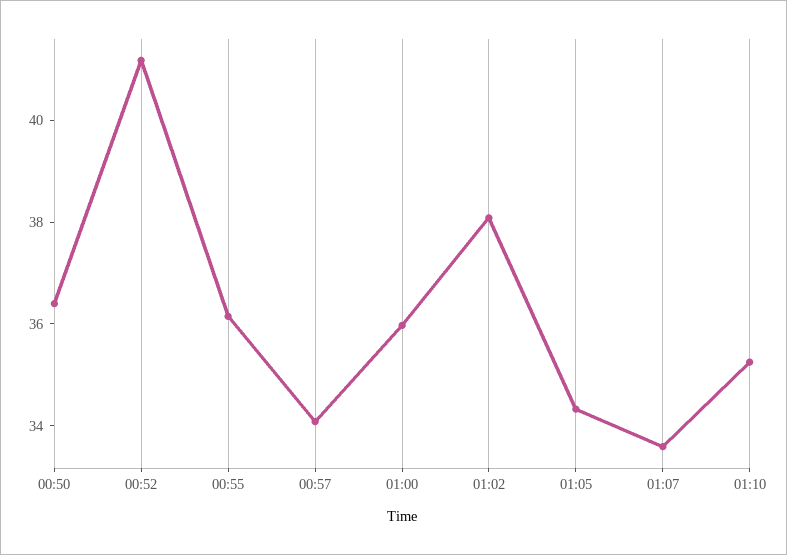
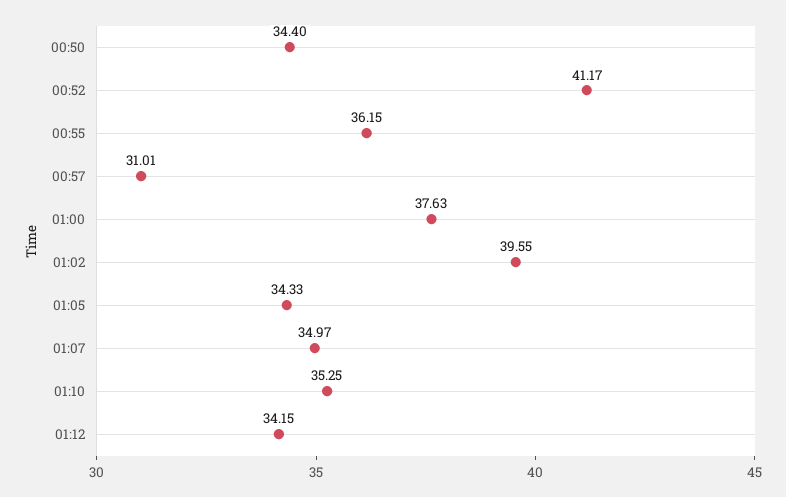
00:50: 36.5 -> 34.4
00:57: 34 -> 31.01
01:00: 36 -> 37.63
01:02: 38 -> 39.55
01:07: 33.5 -> 34.97
01:12: none -> 34.15

